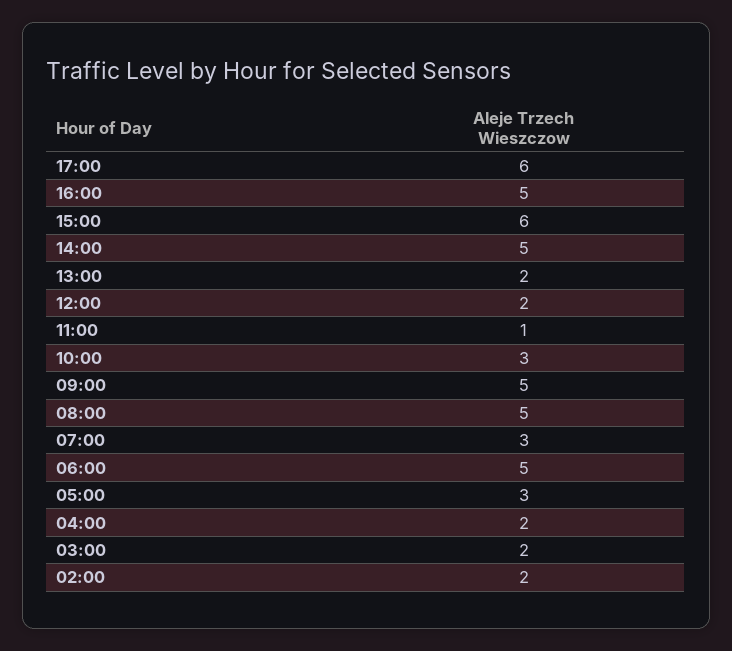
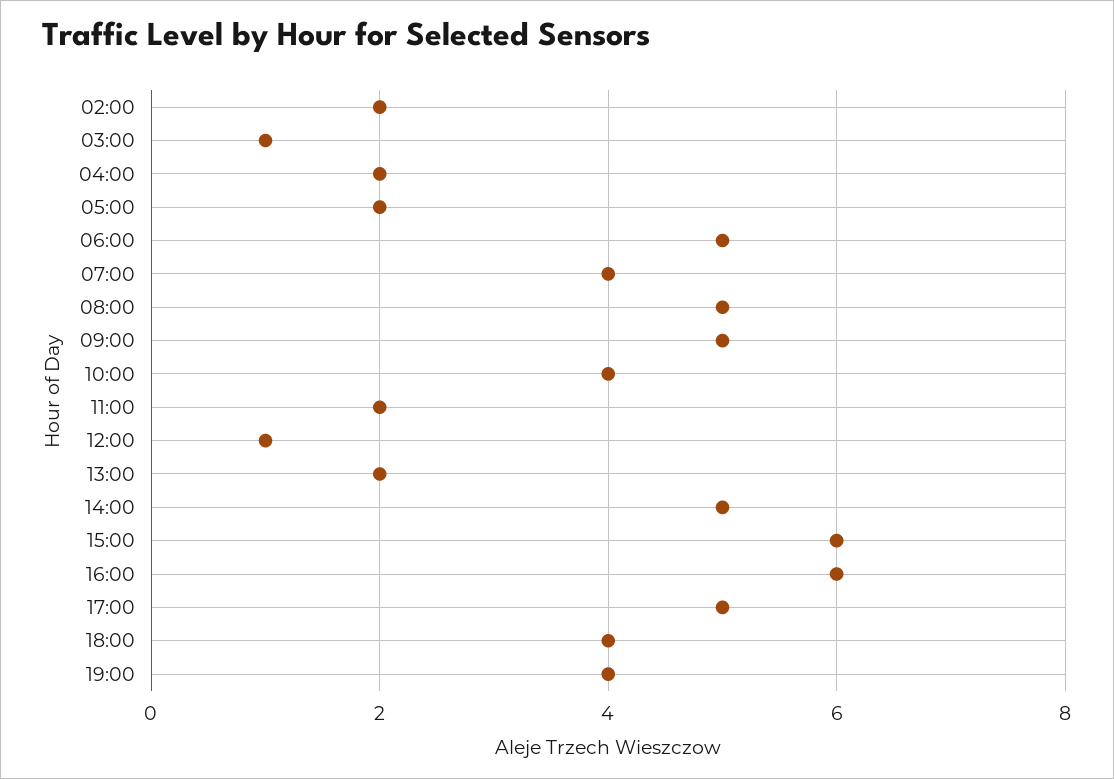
17:00: 6 -> 5
16:00: 5 -> 6
12:00: 2 -> 1
11:00: 1 -> 2
10:00: 3 -> 4
07:00: 3 -> 4
05:00: 3 -> 2
03:00: 2 -> 1
18:00: none -> 4
19:00: none -> 4

